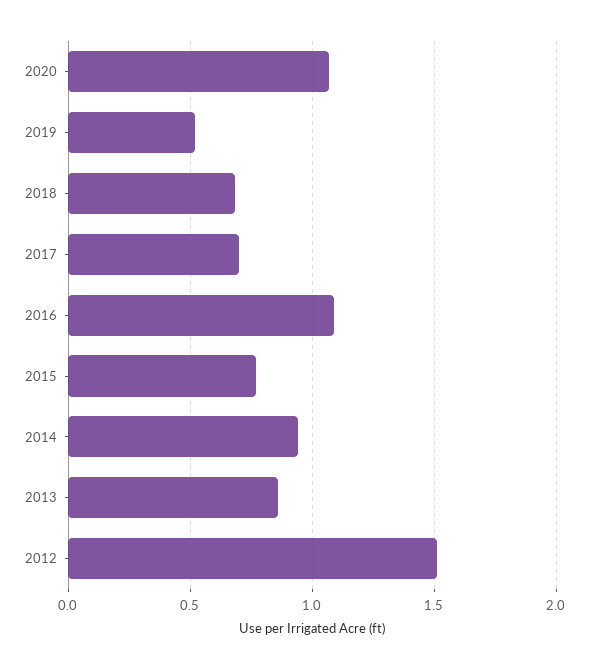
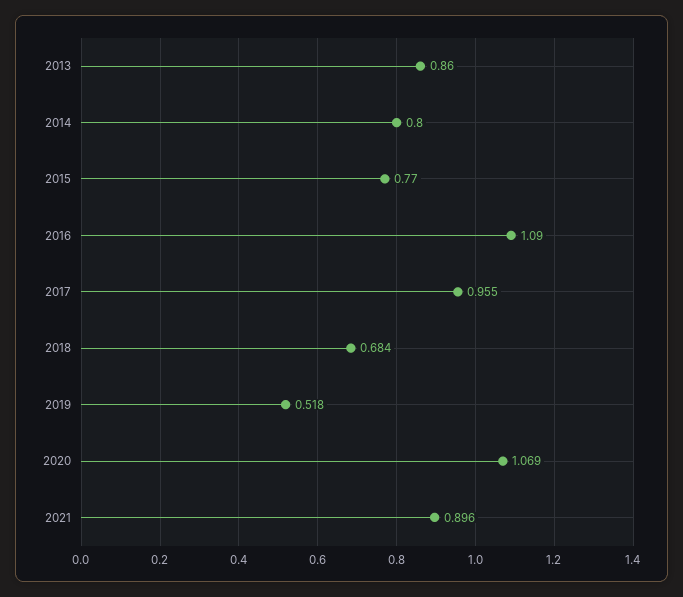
2017: 0.7 -> 0.955
2014: 0.95 -> 0.8
2012: 1.5 -> none
2021: none -> 0.896

